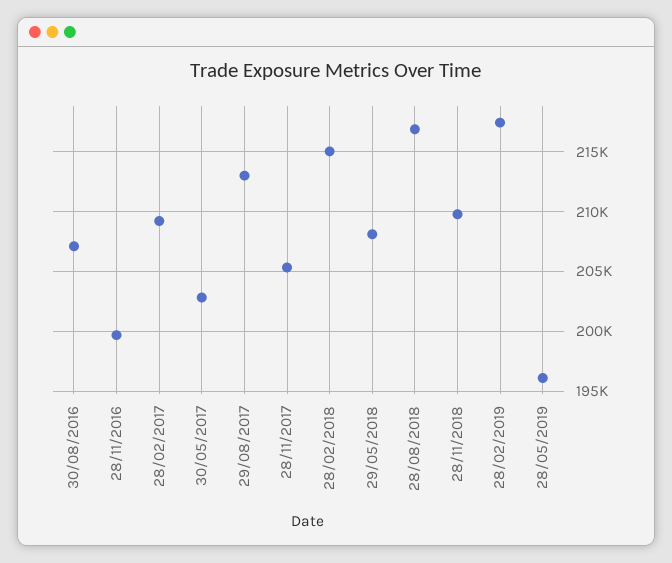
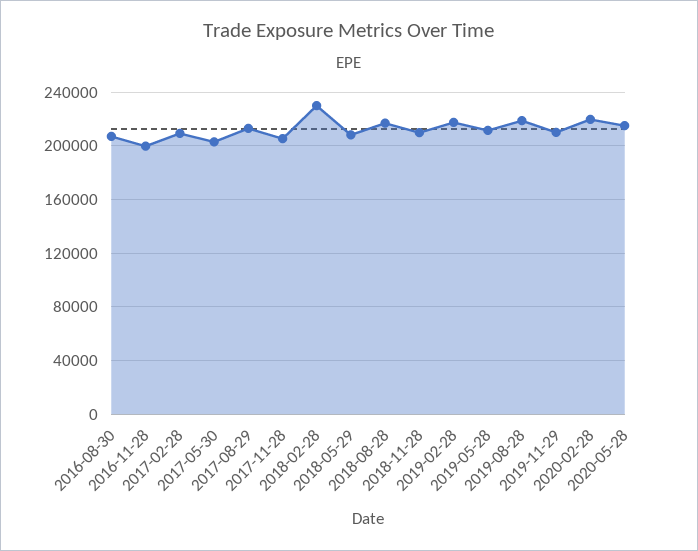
28/02/2018: 215000 -> 230000
28/05/2019: 196000 -> 210000
2019-08-28: none -> 220000
2019-11-29: none -> 210000
2020-02-28: none -> 220000
2020-05-28: none -> 215000

